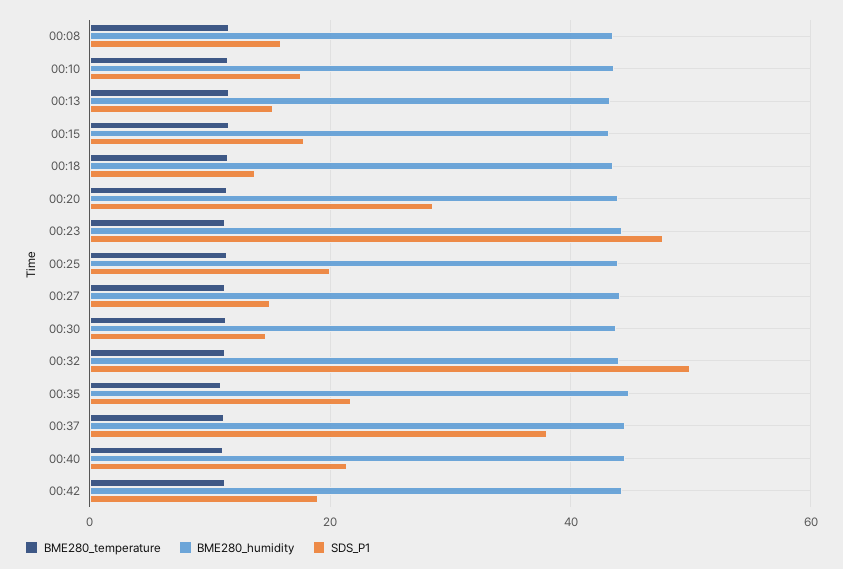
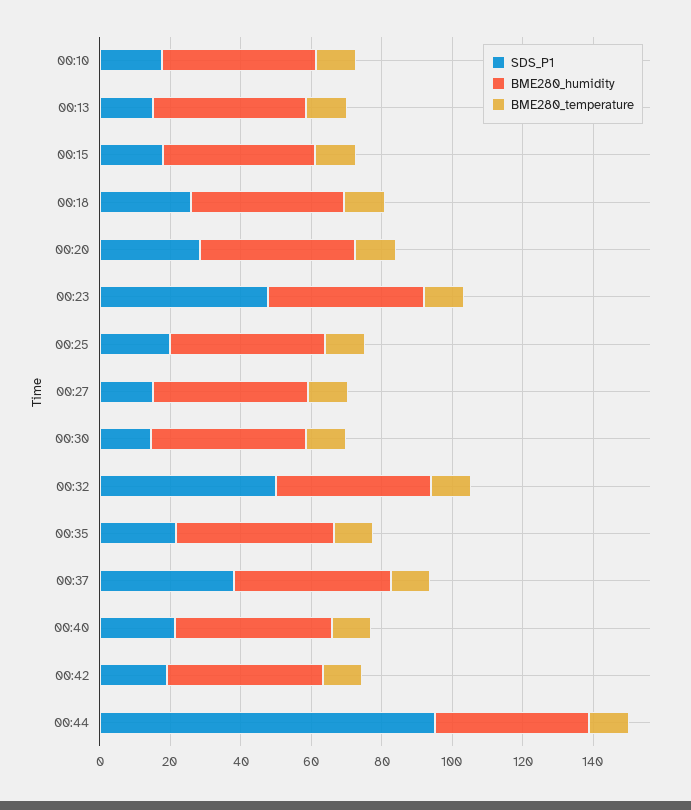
BME280_temperature, 00:08: 12 -> none
BME280_humidity, 00:08: 44 -> none
SDS_P1, 00:08: 16 -> none
SDS_P1, 00:18: 14 -> 25
SDS_P1, 00:44: none -> 95
BME280_humidity, 00:44: none -> 45
BME280_temperature, 00:44: none -> 10

